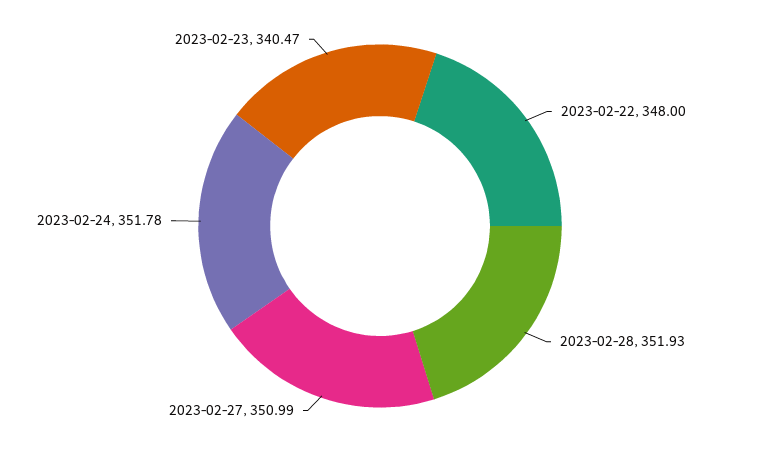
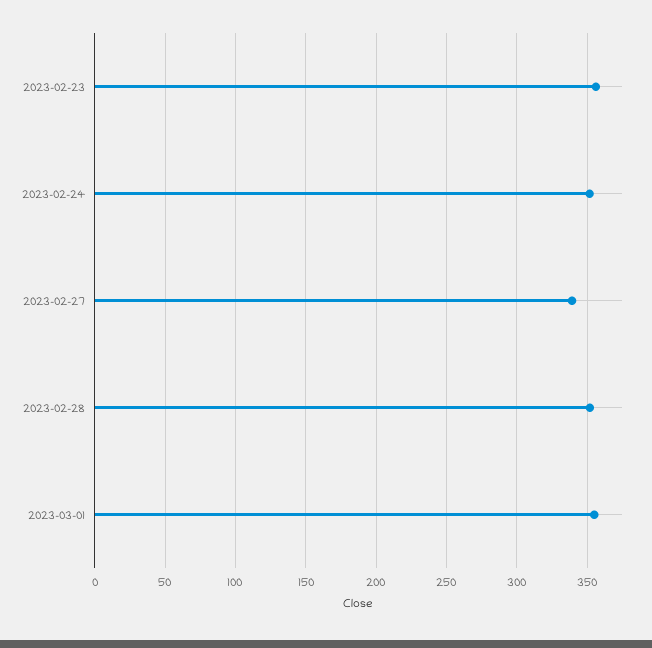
2023-02-22: 348 -> none
2023-02-27: 350.99 -> 340
2023-02-23: 340.47 -> 355
2023-03-01: none -> 355

